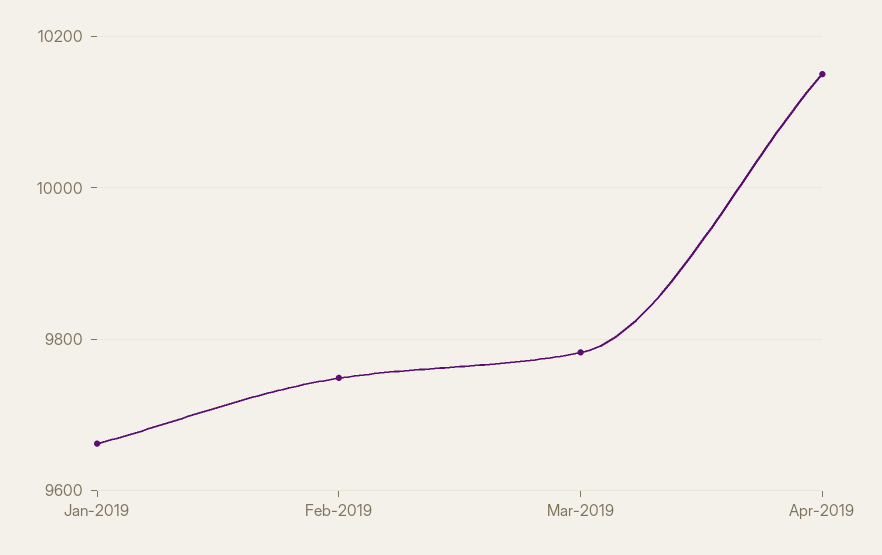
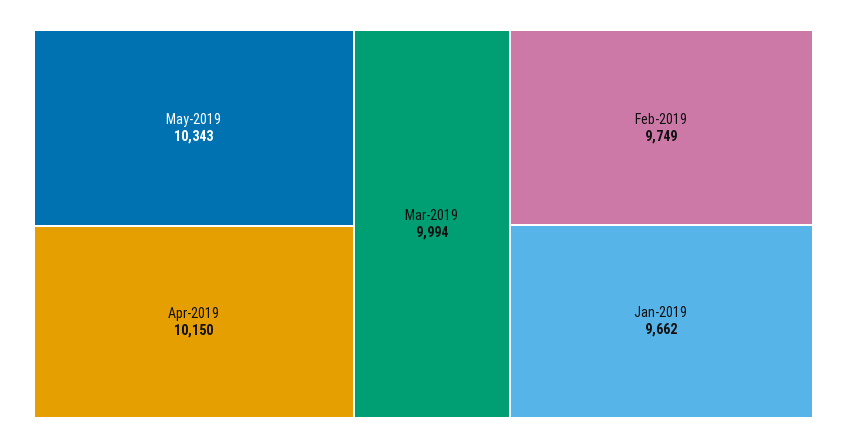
Mar-2019: 9780 -> 9994
May-2019: none -> 10343

